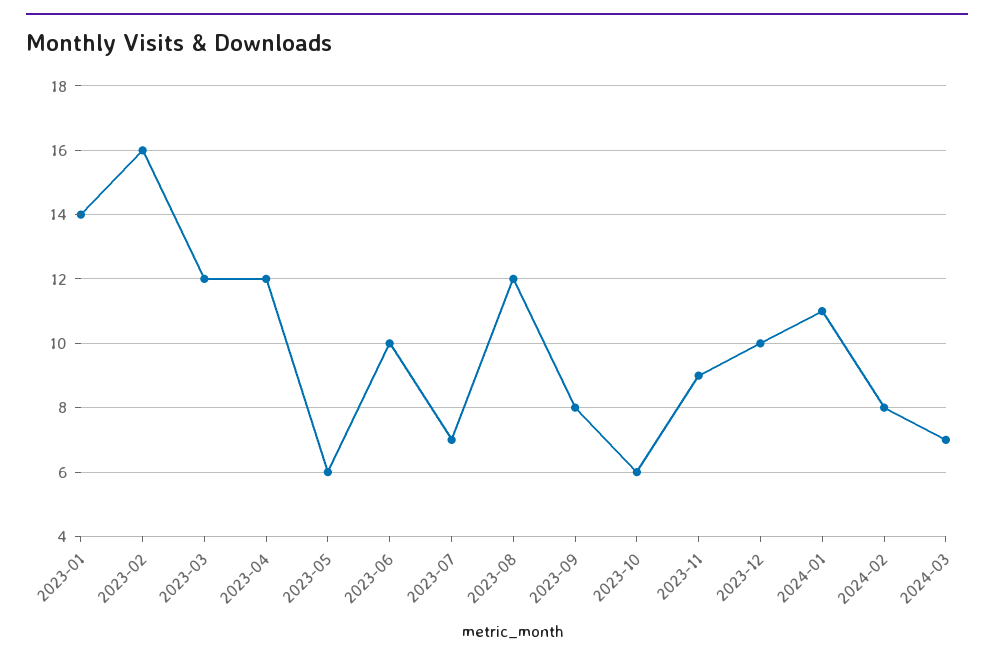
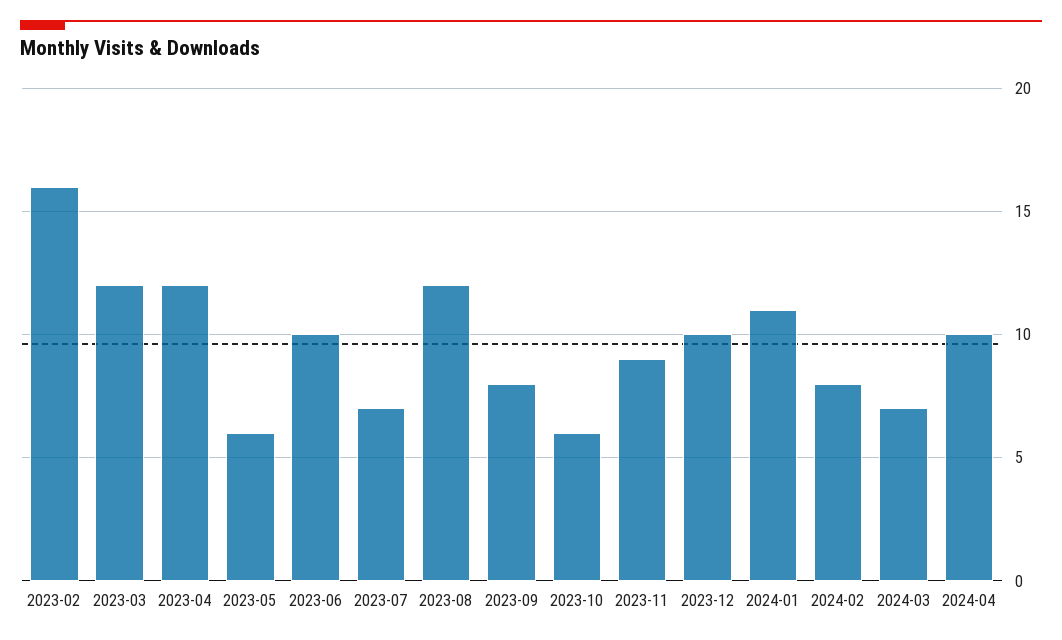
2023-01: 14 -> none
2024-04: none -> 10

